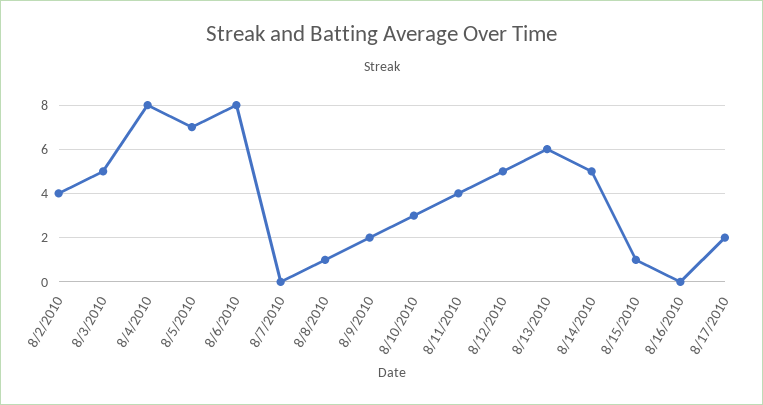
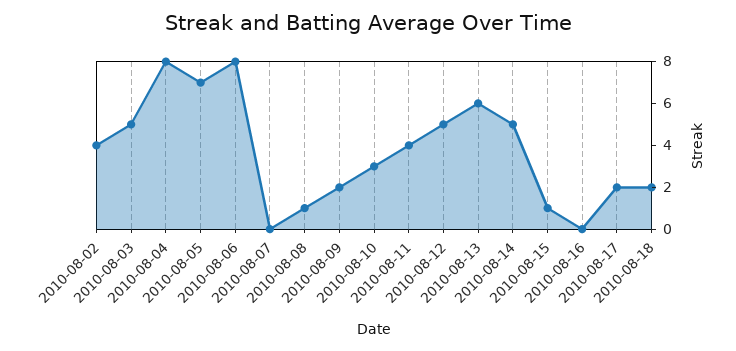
2010-08-18: none -> 2

